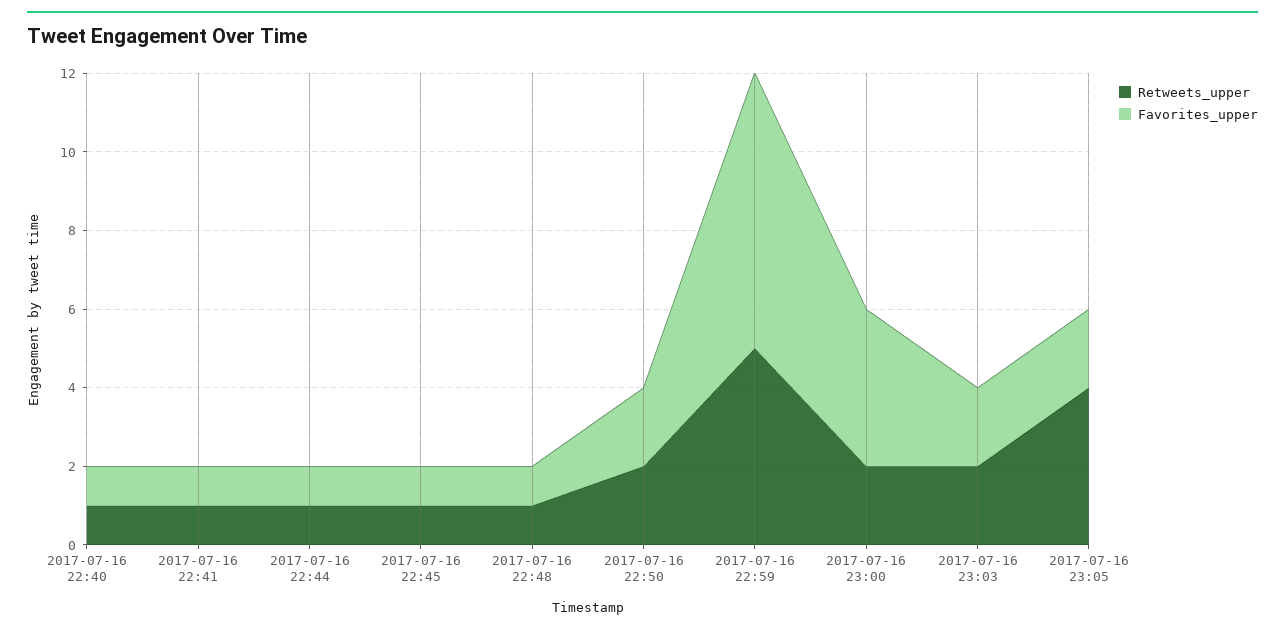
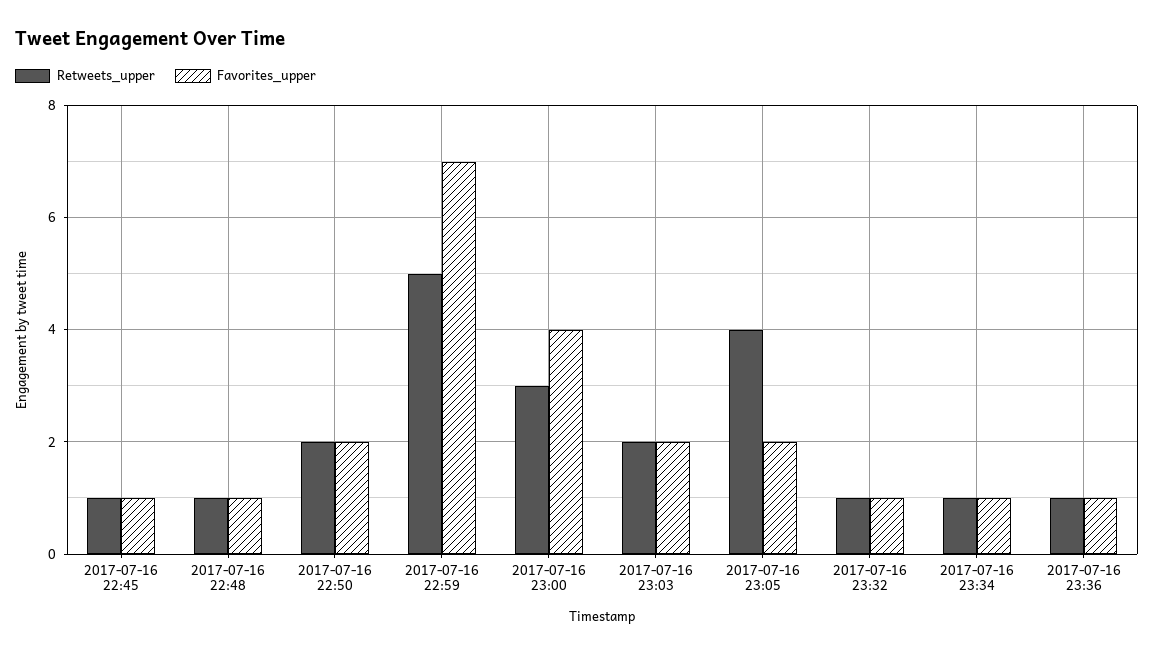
Retweets_upper, 2017-07-16 22:40: 1 -> none
Favorites_upper, 2017-07-16 22:40: 1 -> none
Retweets_upper, 2017-07-16 22:41: 1 -> none
Favorites_upper, 2017-07-16 22:41: 1 -> none
Retweets_upper, 2017-07-16 22:44: 1 -> none
Favorites_upper, 2017-07-16 22:44: 1 -> none
Retweets_upper, 2017-07-16 23:00: 2 -> 3
Retweets_upper, 2017-07-16 23:32: none -> 1
Favorites_upper, 2017-07-16 23:32: none -> 1
Retweets_upper, 2017-07-16 23:34: none -> 1
Favorites_upper, 2017-07-16 23:34: none -> 1
Retweets_upper, 2017-07-16 23:36: none -> 1
Favorites_upper, 2017-07-16 23:36: none -> 1

